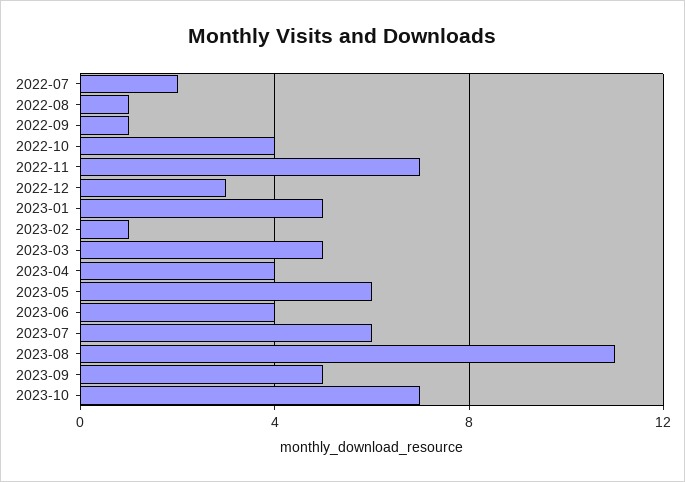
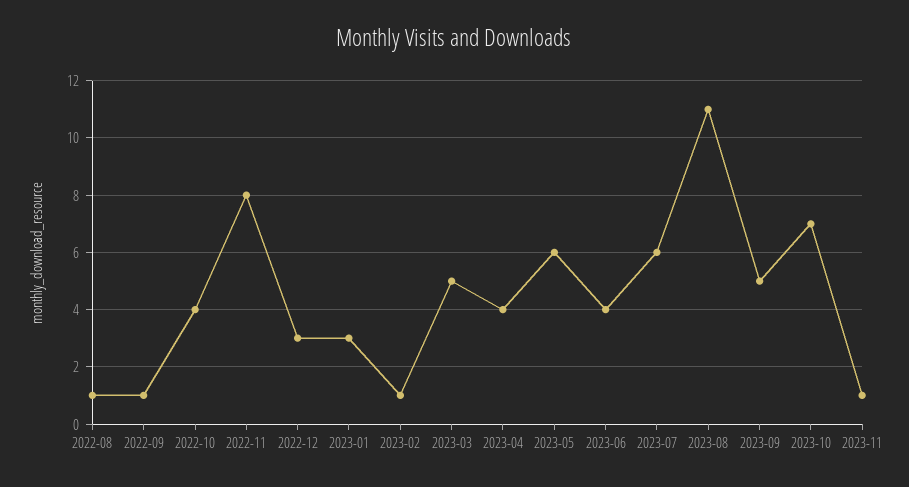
2022-07: 2 -> none
2022-11: 7 -> 8
2023-01: 5 -> 3
2023-11: none -> 1

